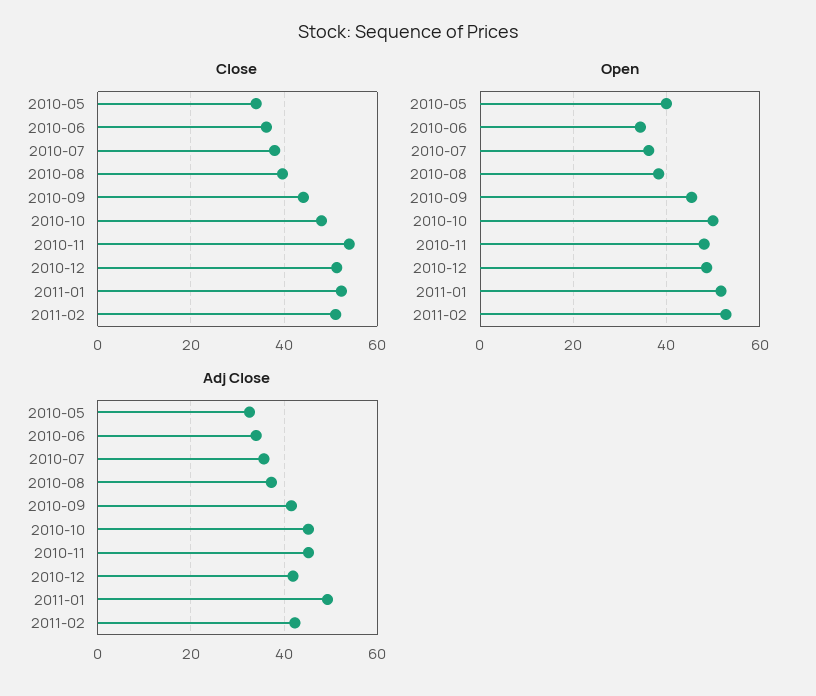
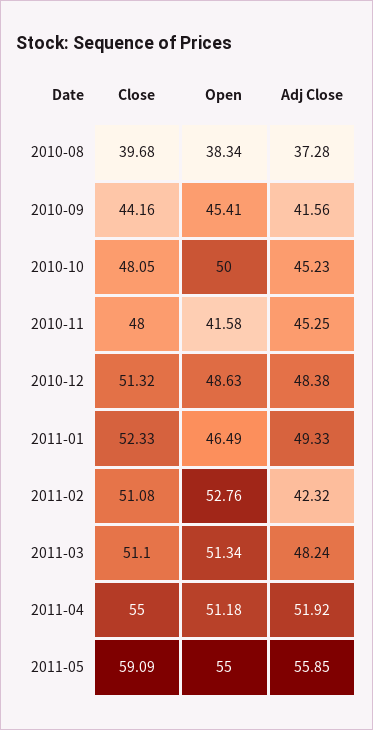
Close, 2010-05: 34 -> none
Close, 2010-06: 36 -> none
Close, 2010-07: 38 -> none
Close, 2010-11: 54 -> 48
Open, 2010-05: 40 -> none
Open, 2010-06: 34 -> none
Open, 2010-07: 36 -> none
Open, 2010-11: 48 -> 41.58
Open, 2011-01: 52 -> 46.49
Adj Close, 2010-05: 32 -> none
Adj Close, 2010-06: 34 -> none
Adj Close, 2010-07: 36 -> none
Adj Close, 2010-12: 42 -> 48.38
Close, 2011-03: none -> 51.1
Open, 2011-03: none -> 51.34
Adj Close, 2011-03: none -> 48.24
Close, 2011-04: none -> 55
Open, 2011-04: none -> 51.18
Adj Close, 2011-04: none -> 51.92
Close, 2011-05: none -> 59.09
Open, 2011-05: none -> 55
Adj Close, 2011-05: none -> 55.85

